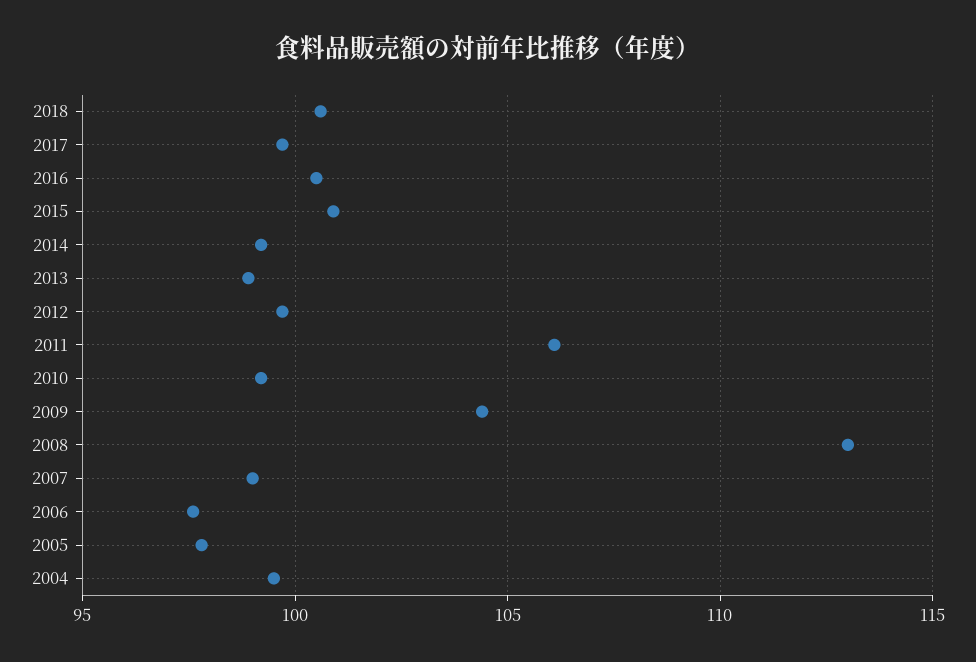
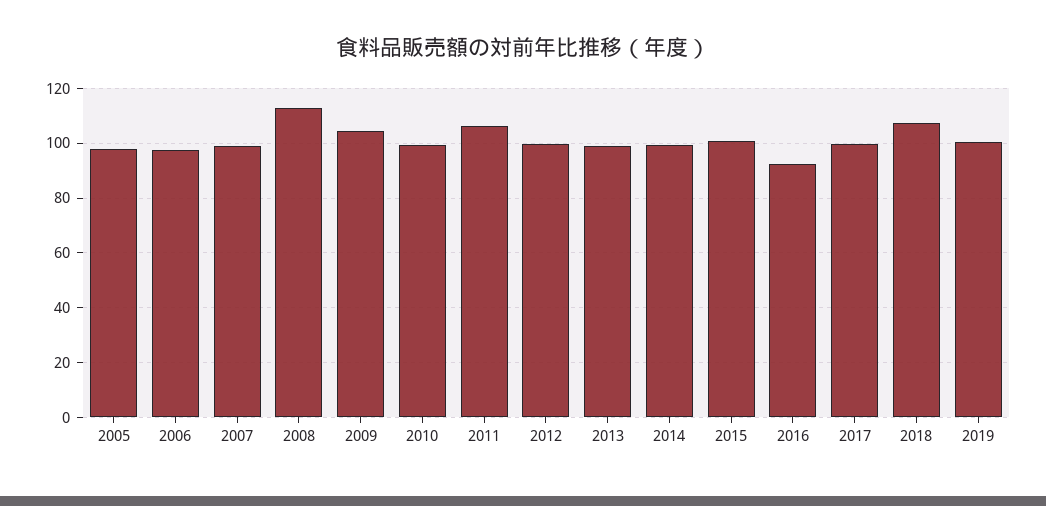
2018: 100.5 -> 107.5
2016: 100.5 -> 92.5
2004: 99.5 -> none
2019: none -> 100

